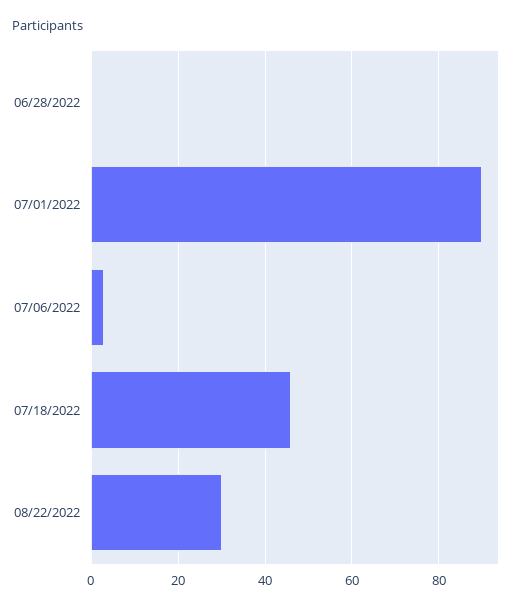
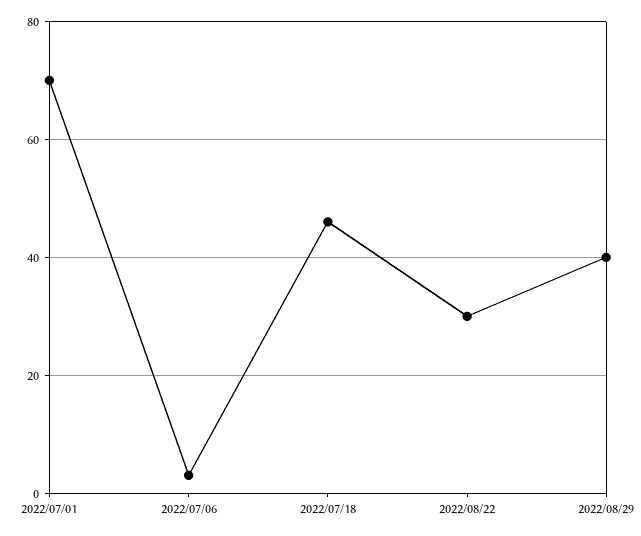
06/28/2022: 0 -> none
07/01/2022: 90 -> 70
2022/08/29: none -> 40

